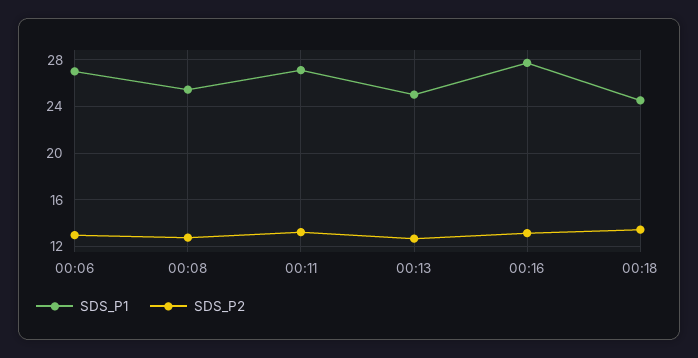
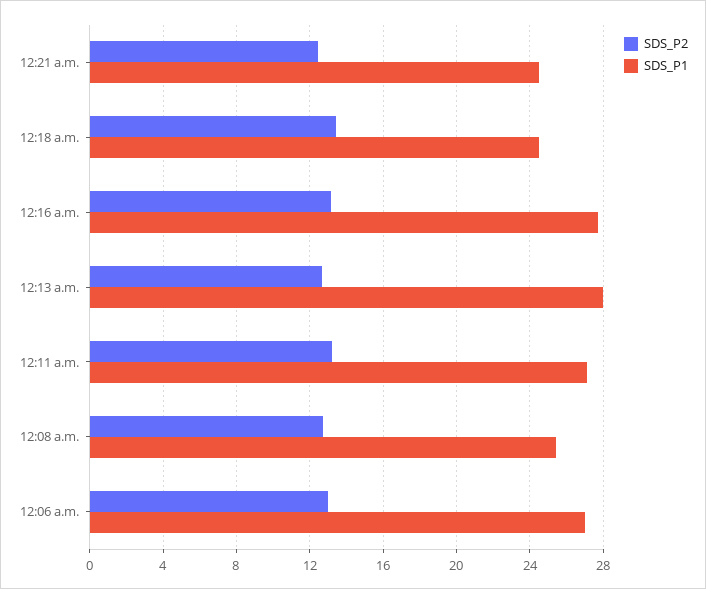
SDS_P1, 00:13: 25 -> 28
SDS_P2, 12:21 a.m.: none -> 12.5
SDS_P1, 12:21 a.m.: none -> 24.5

